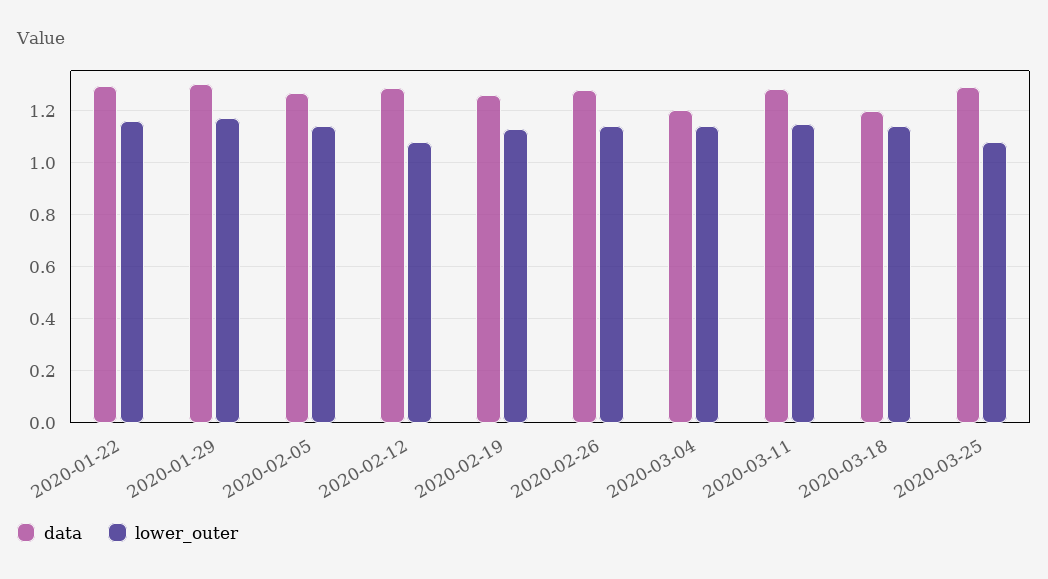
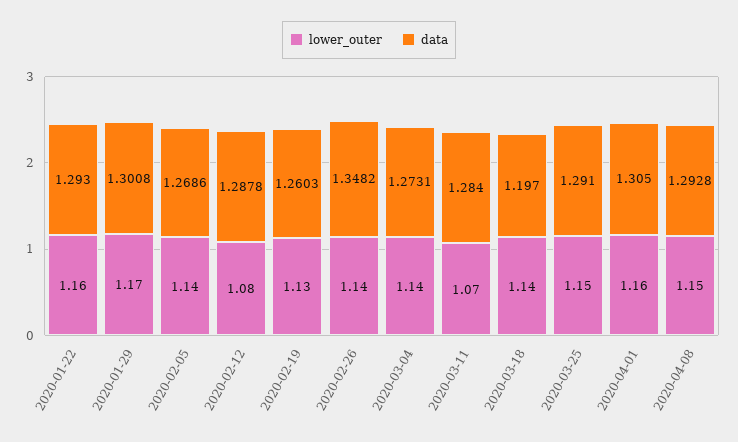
data, 2020-02-26: 1.275 -> 1.3482
data, 2020-03-04: 1.2 -> 1.2731
lower_outer, 2020-03-11: 1.15 -> 1.07
lower_outer, 2020-03-25: 1.075 -> 1.15
lower_outer, 2020-04-01: none -> 1.16
data, 2020-04-01: none -> 1.305
lower_outer, 2020-04-08: none -> 1.15
data, 2020-04-08: none -> 1.2928

